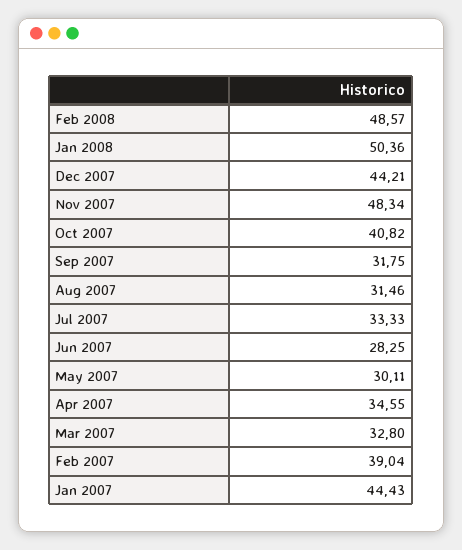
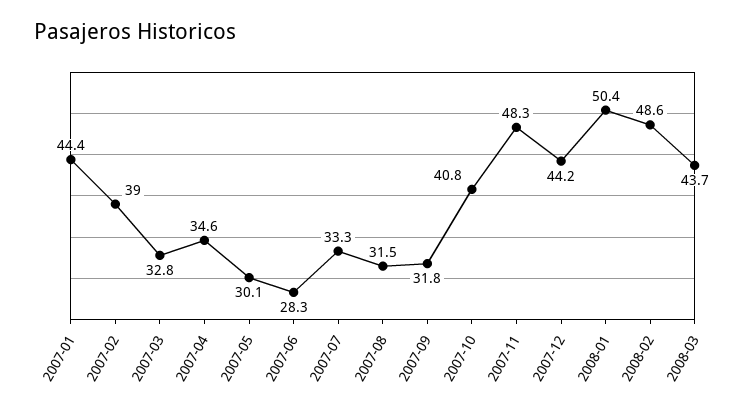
2008-03: none -> 43.7

